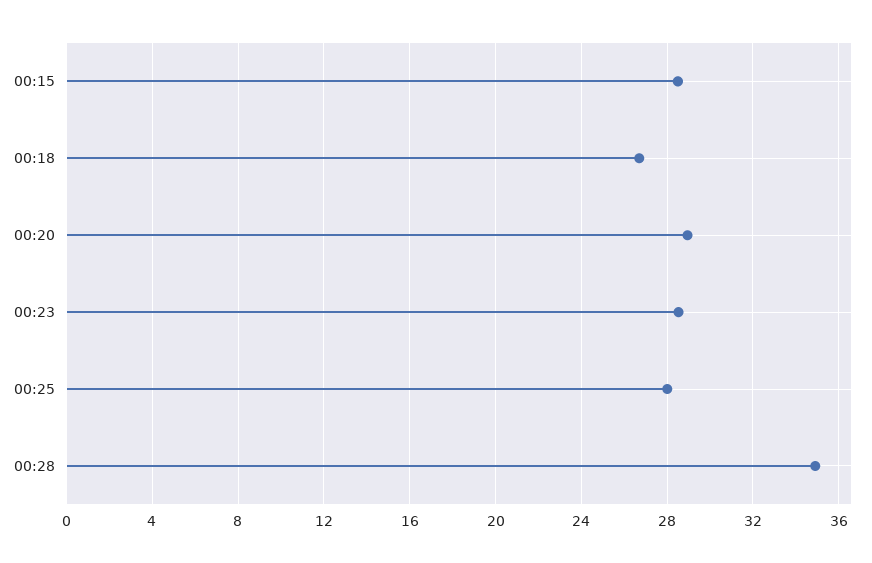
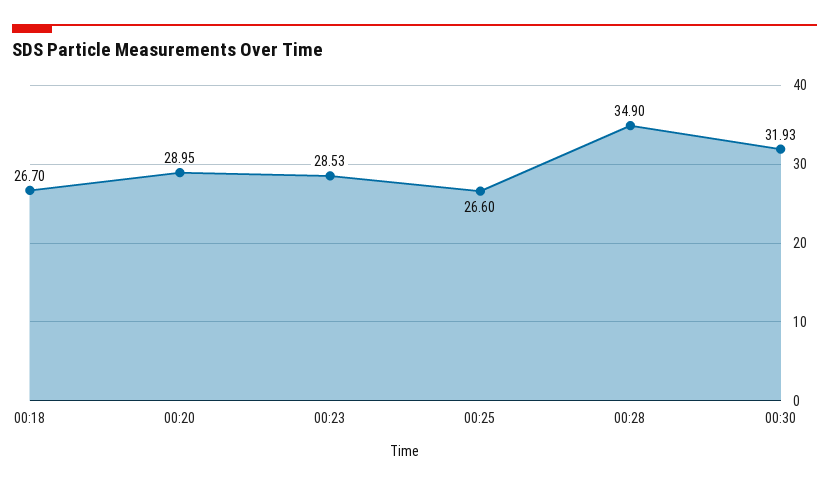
00:15: 28.5 -> none
00:25: 28 -> 26.6
00:30: none -> 31.93

